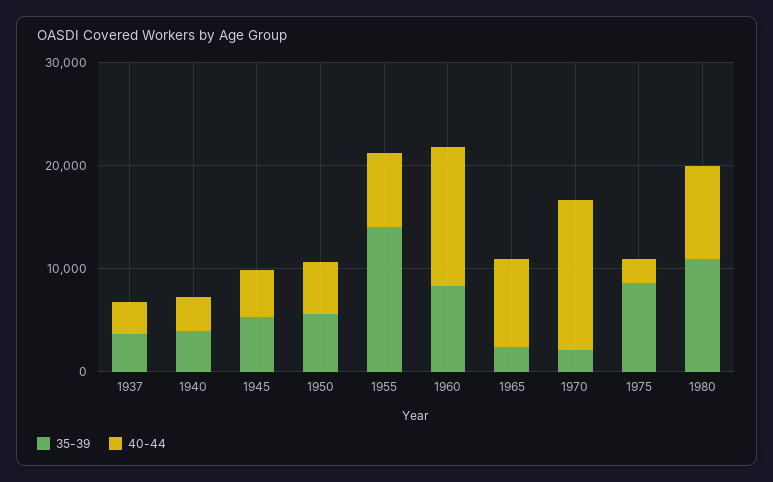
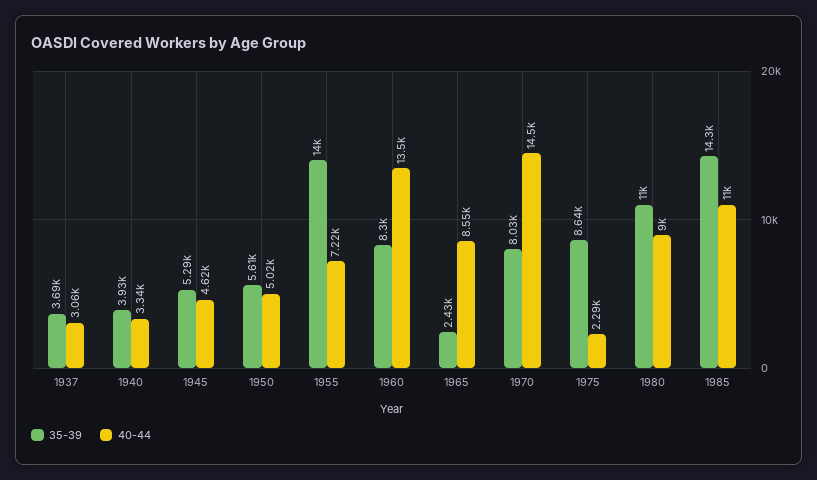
35-39, 1970: 2000 -> 8030
35-39, 1985: none -> 14300
40-44, 1985: none -> 11000

